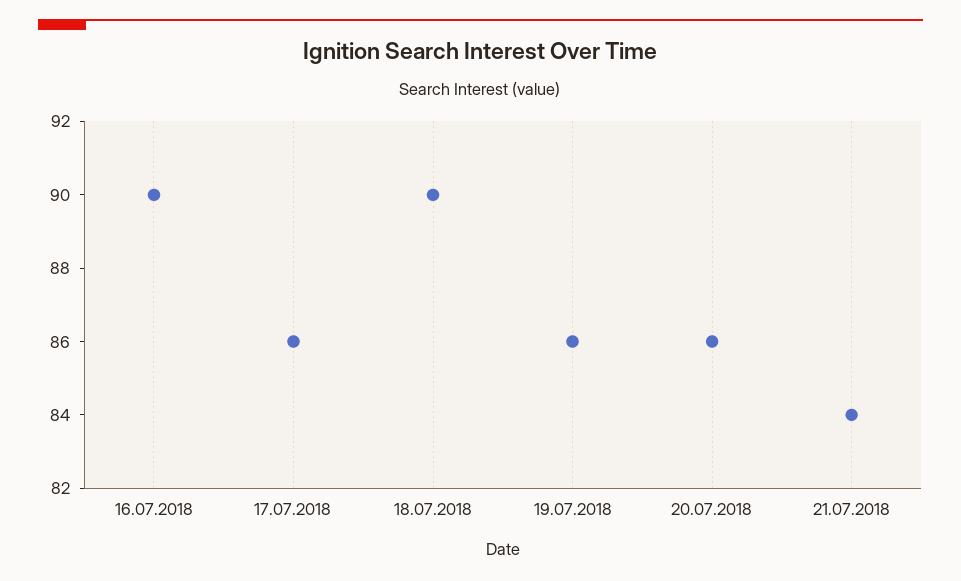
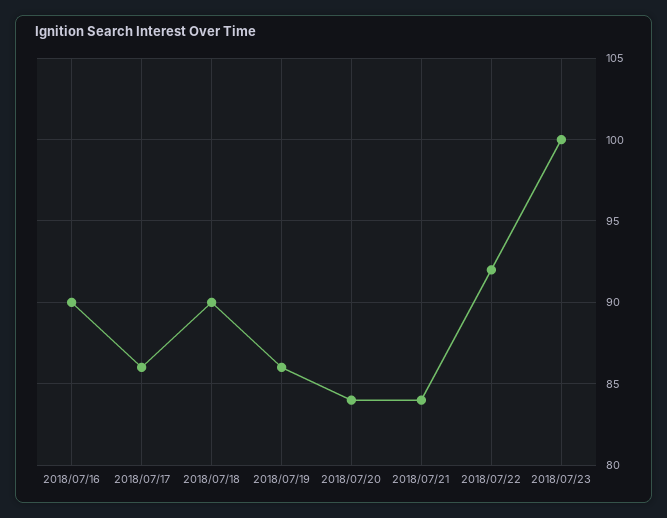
20.07.2018: 86 -> 84
2018/07/22: none -> 92
2018/07/23: none -> 100

